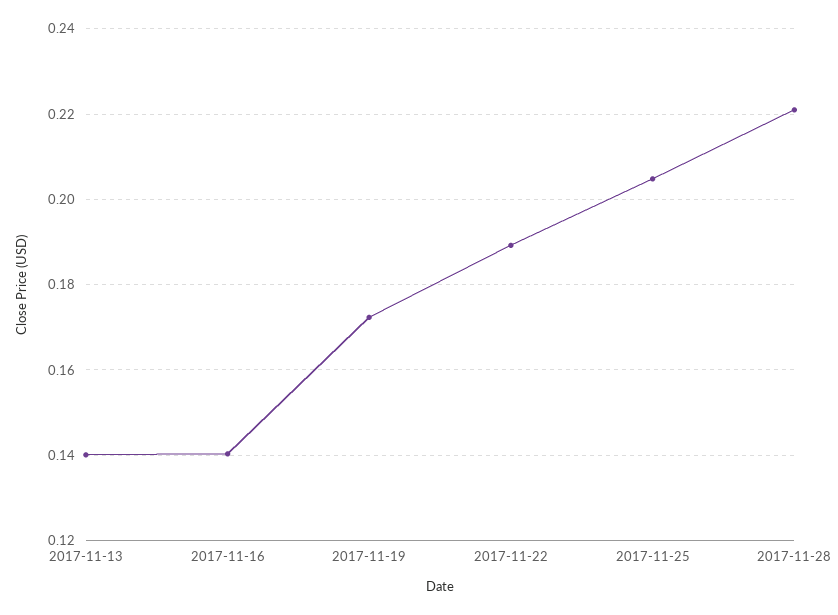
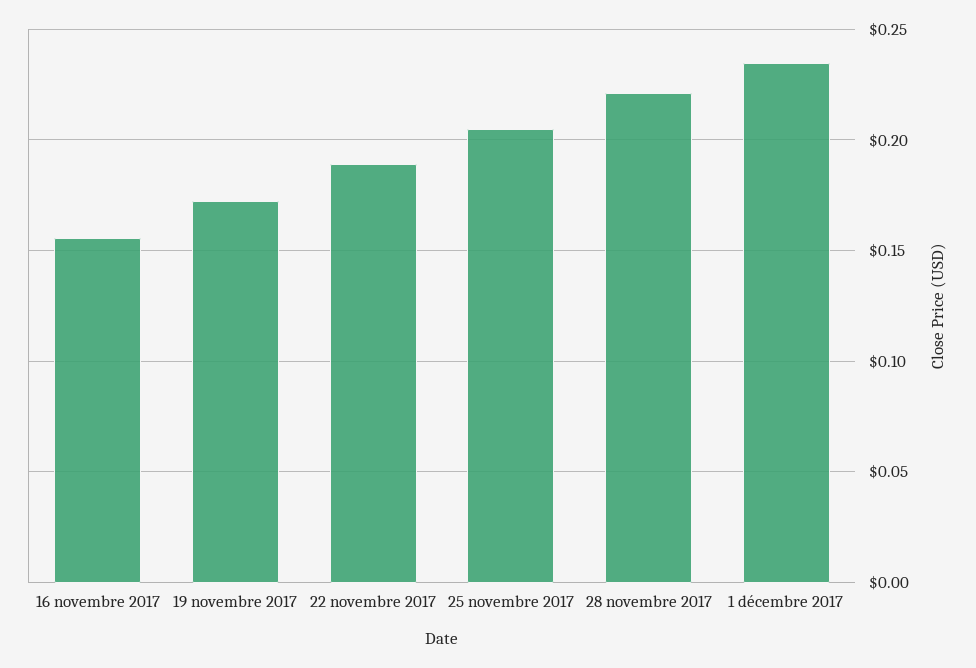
2017-11-13: 0.14 -> none
2017-11-16: 0.14 -> 0.155
1 décembre 2017: none -> 0.235

